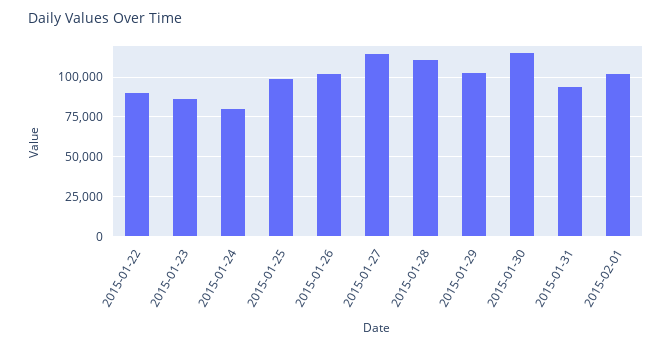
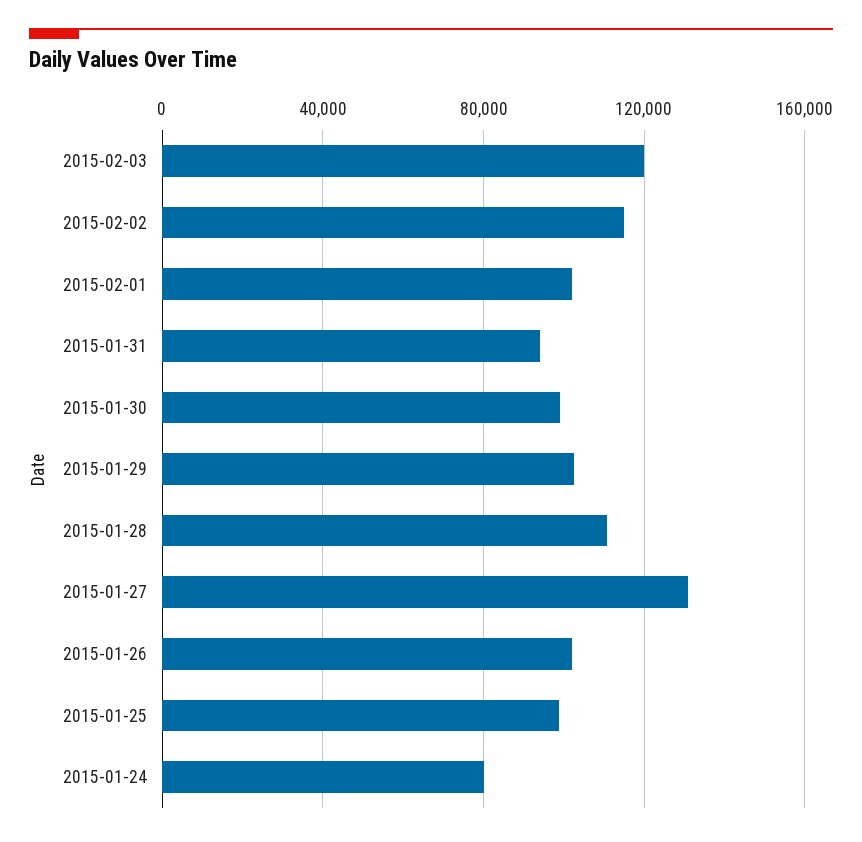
2015-01-22: 90000 -> none
2015-01-23: 85000 -> none
2015-01-27: 115000 -> 130000
2015-01-30: 115000 -> 100000
2015-02-03: none -> 120000
2015-02-02: none -> 115000

